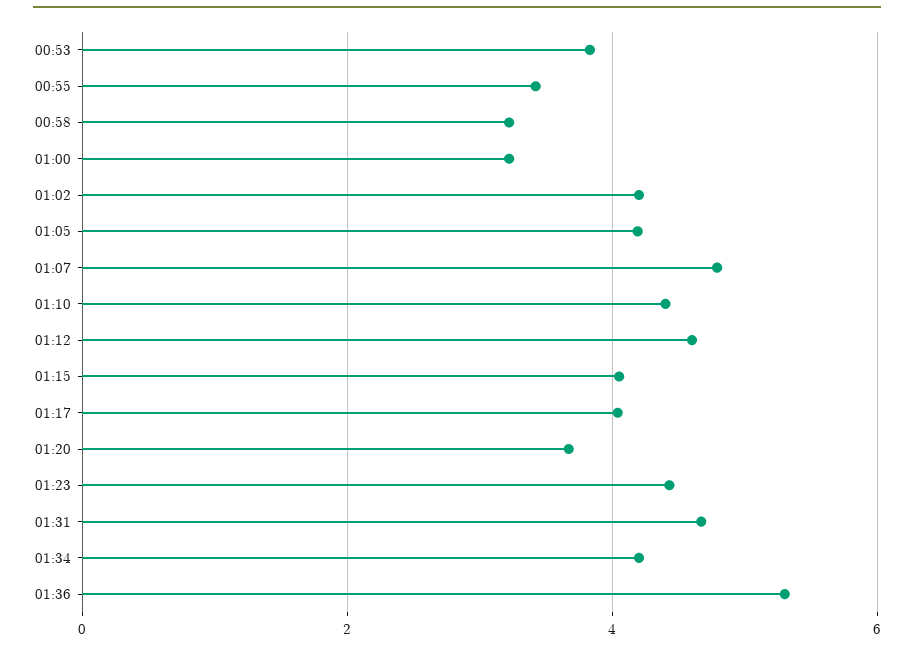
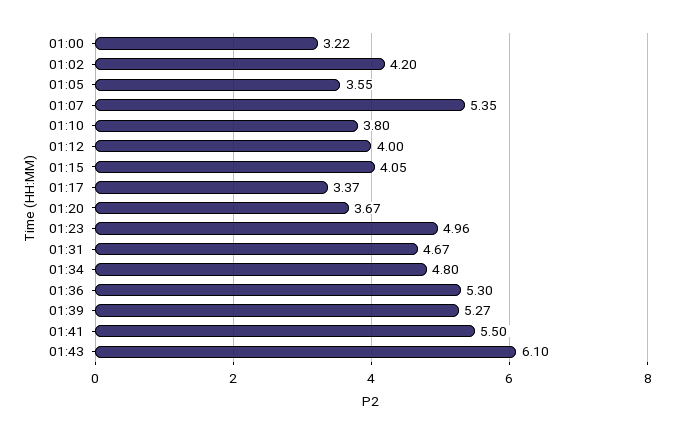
00:53: 3.8 -> none
00:55: 3.4 -> none
00:58: 3.2 -> none
01:05: 4.2 -> 3.55
01:07: 4.8 -> 5.35
01:10: 4.4 -> 3.8
01:12: 4.6 -> 4
01:17: 4 -> 3.37
01:23: 4.4 -> 4.96
01:34: 4.2 -> 4.8
01:39: none -> 5.27
01:41: none -> 5.5
01:43: none -> 6.1

